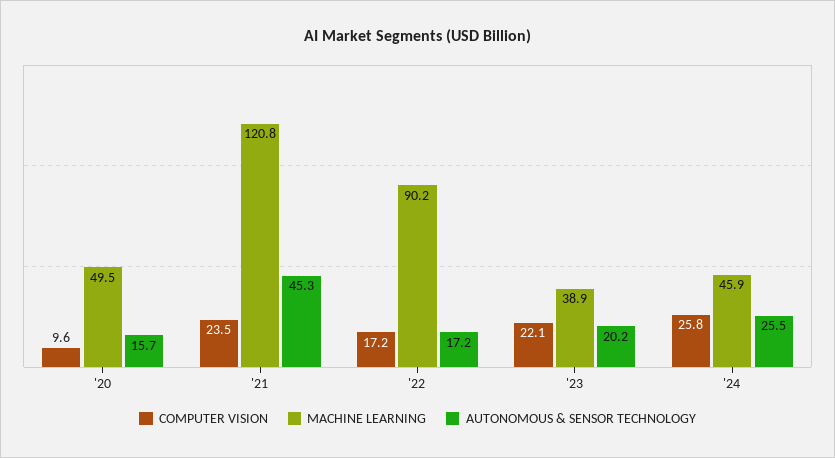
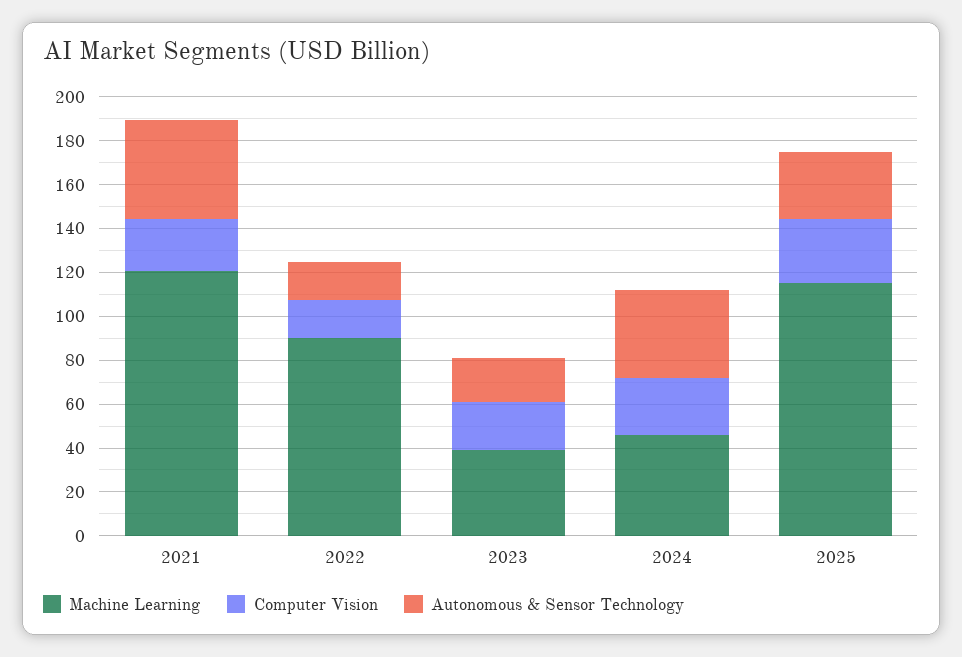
COMPUTER VISION, '20: 9.6 -> none
MACHINE LEARNING, '20: 49.5 -> none
AUTONOMOUS & SENSOR TECHNOLOGY, '20: 15.7 -> none
AUTONOMOUS & SENSOR TECHNOLOGY, '24: 25.5 -> 40
MACHINE LEARNING, 2025: none -> 115
COMPUTER VISION, 2025: none -> 30
AUTONOMOUS & SENSOR TECHNOLOGY, 2025: none -> 30

